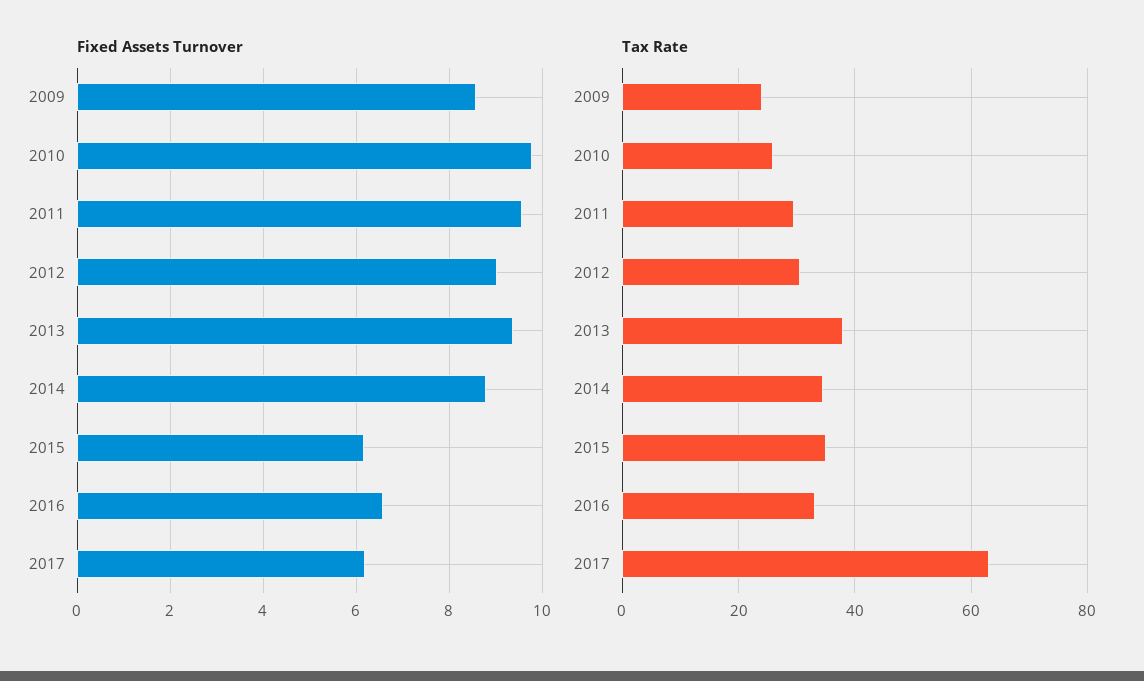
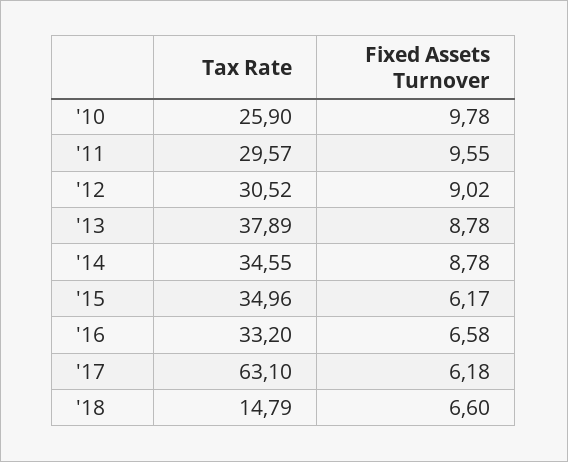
Fixed Assets Turnover, 2009: 8.6 -> none
Fixed Assets Turnover, 2013: 9.4 -> 8.78
Tax Rate, 2009: 24 -> none
Tax Rate, '18: none -> 14.79
Fixed Assets Turnover, '18: none -> 6.6

